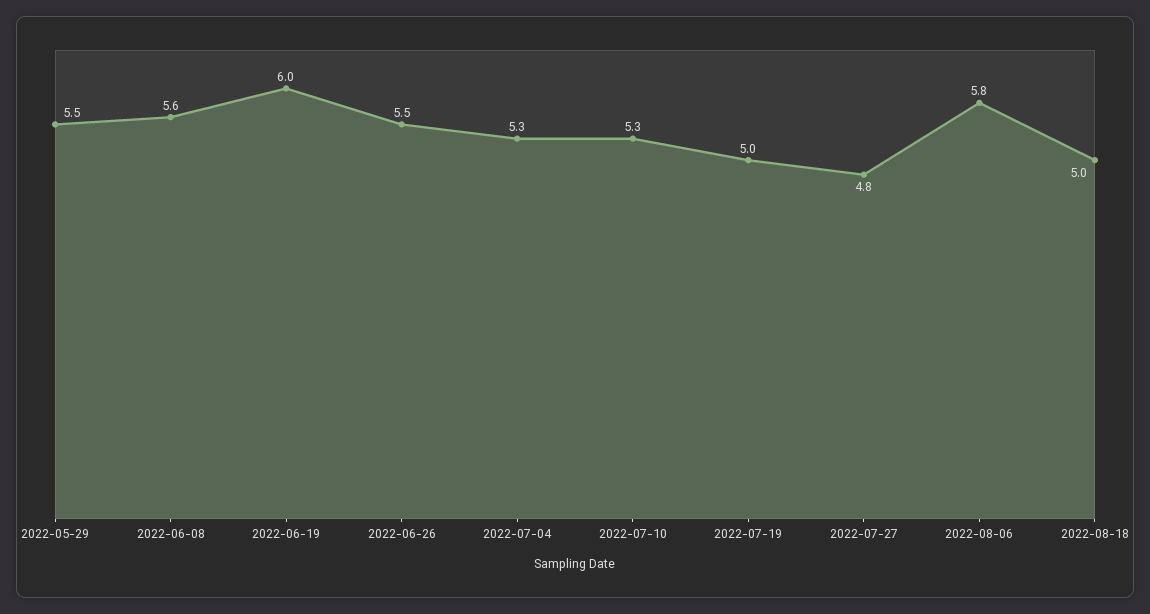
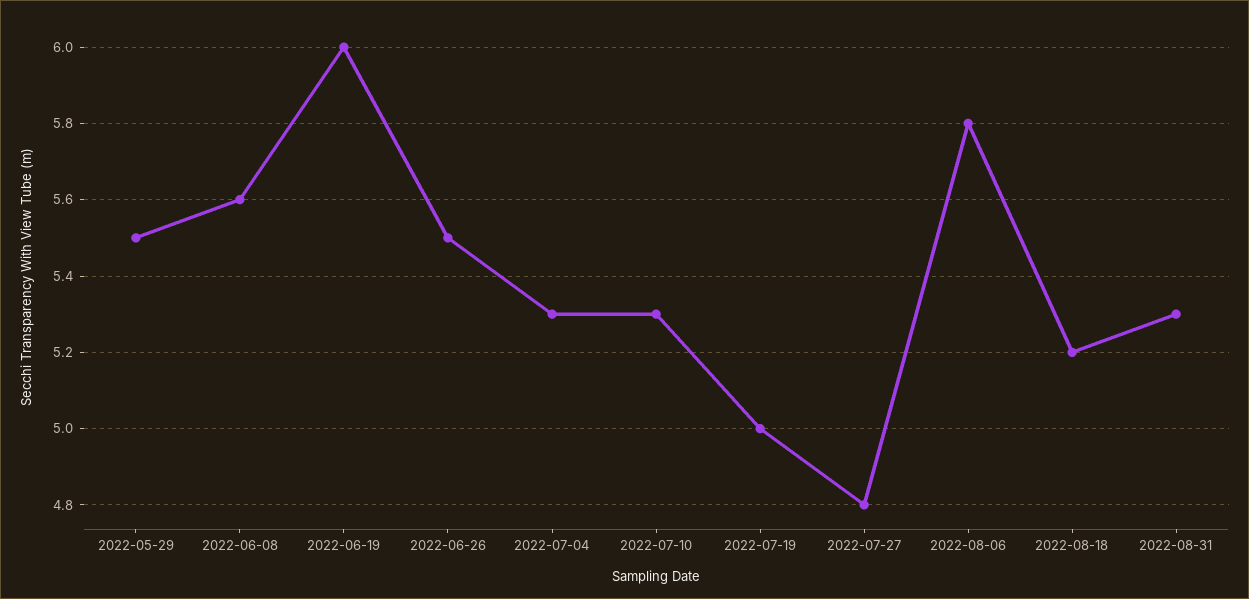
2022-08-18: 5 -> 5.2
2022-08-31: none -> 5.3

